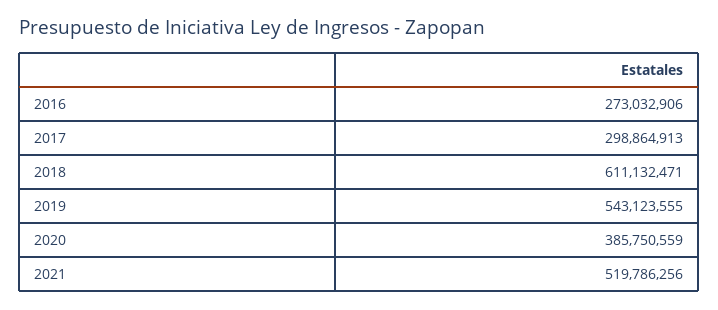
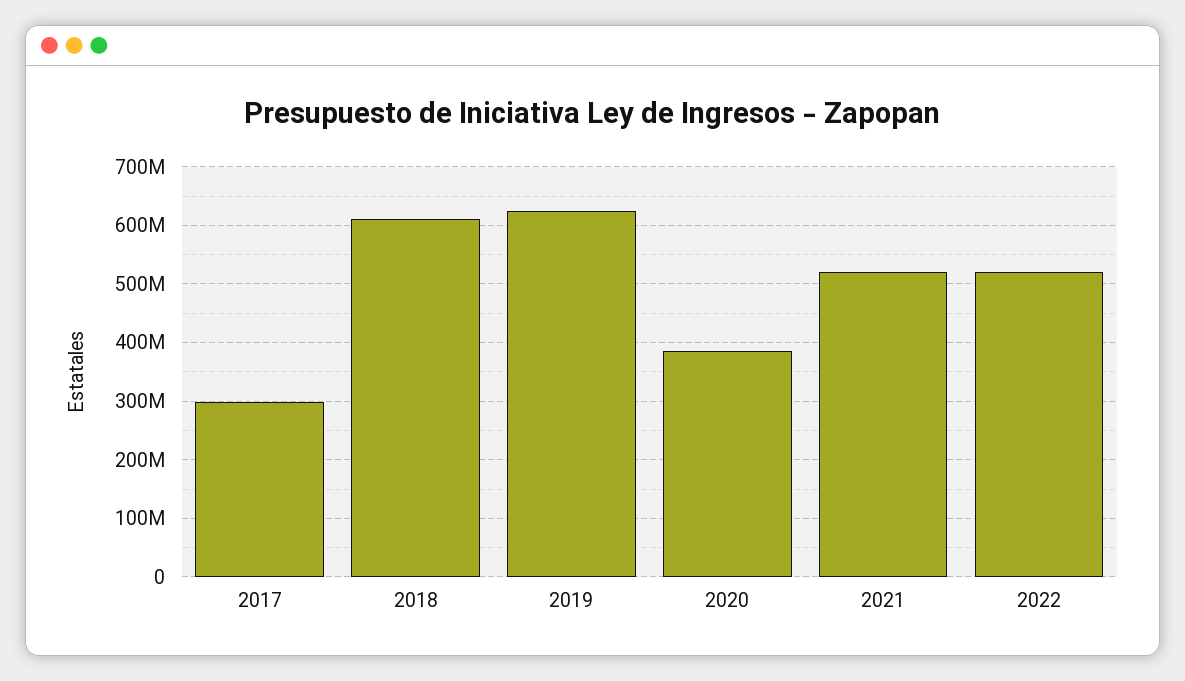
2016: 273032906 -> none
2019: 543123555 -> 620000000
2022: none -> 520000000

